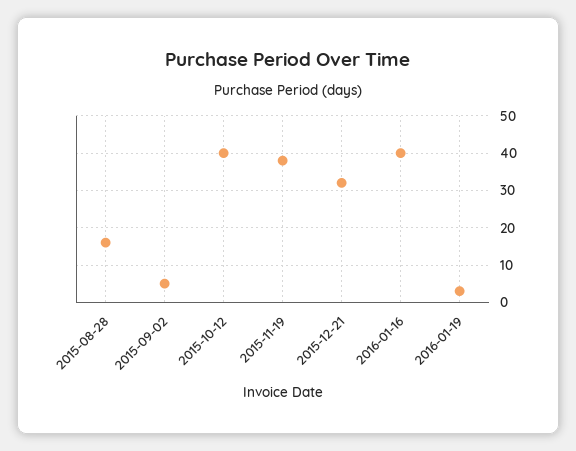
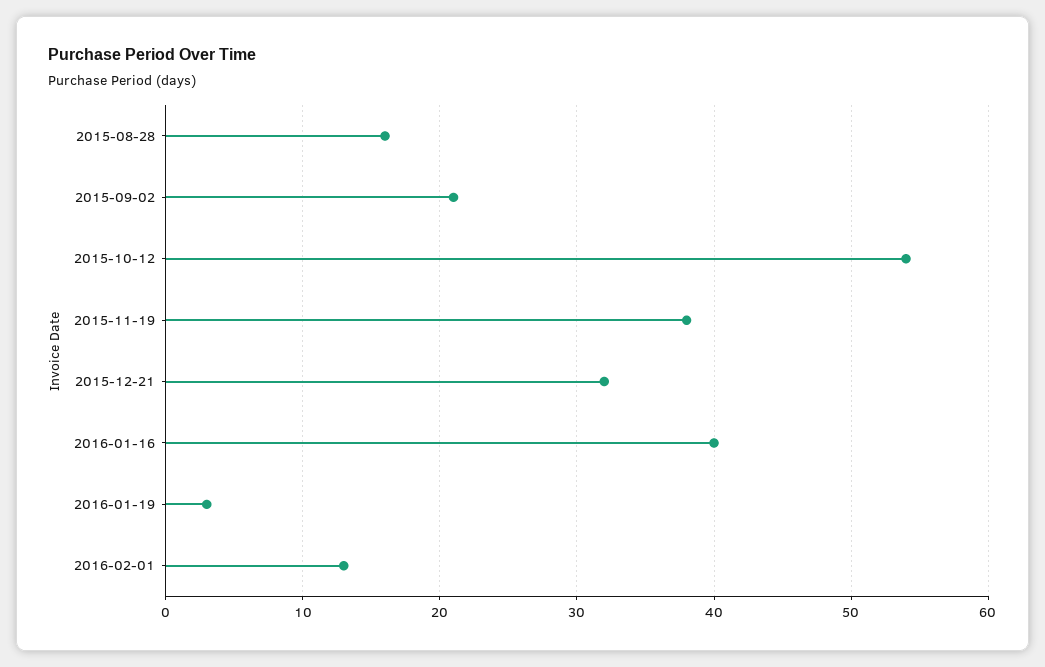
2015-09-02: 5 -> 21
2015-10-12: 40 -> 54
2016-02-01: none -> 13

